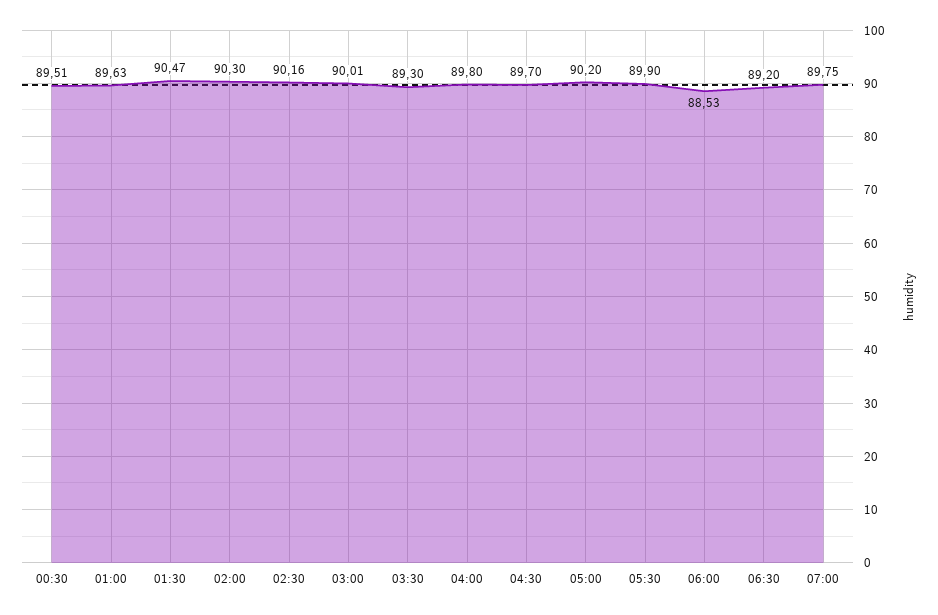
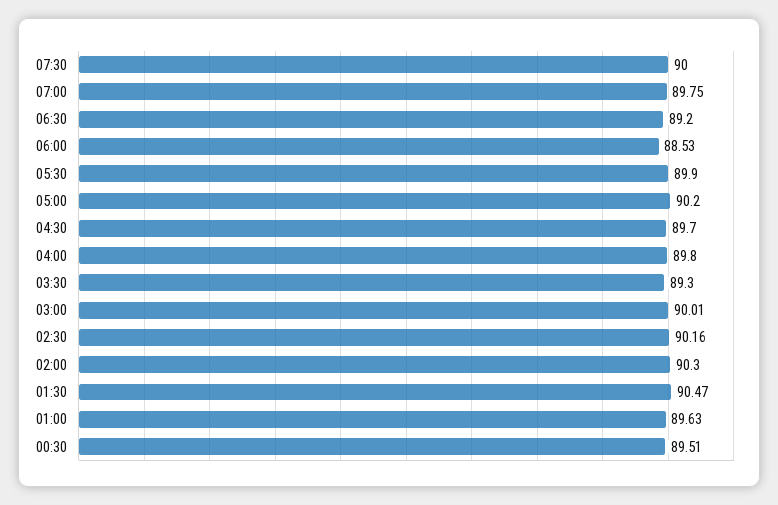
07:30: none -> 90

